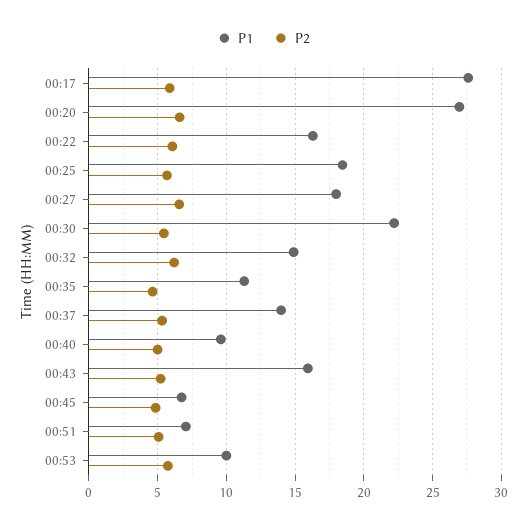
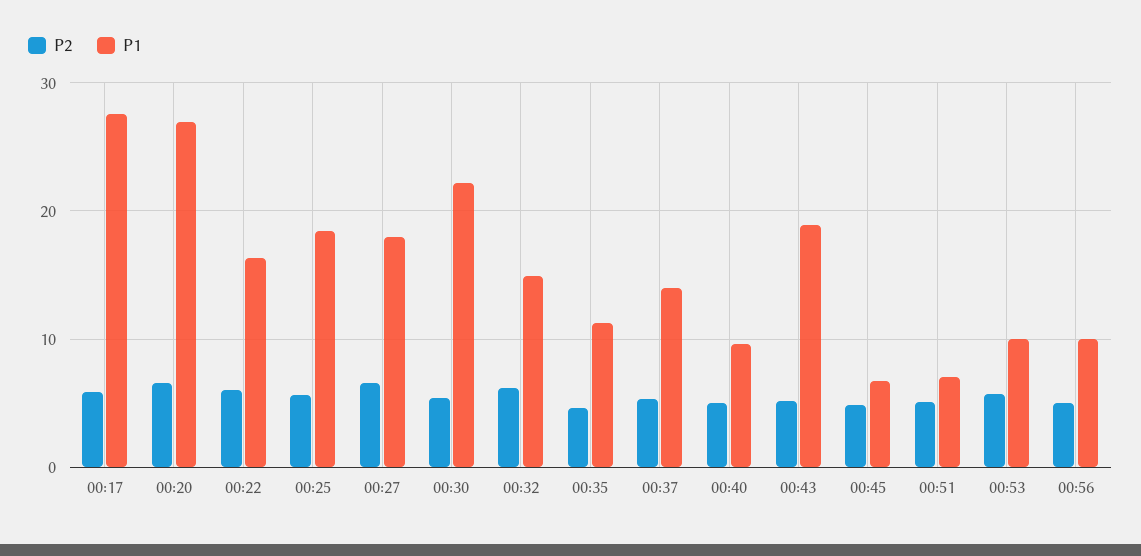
P1, 00:43: 16 -> 19
P2, 00:56: none -> 5
P1, 00:56: none -> 10

